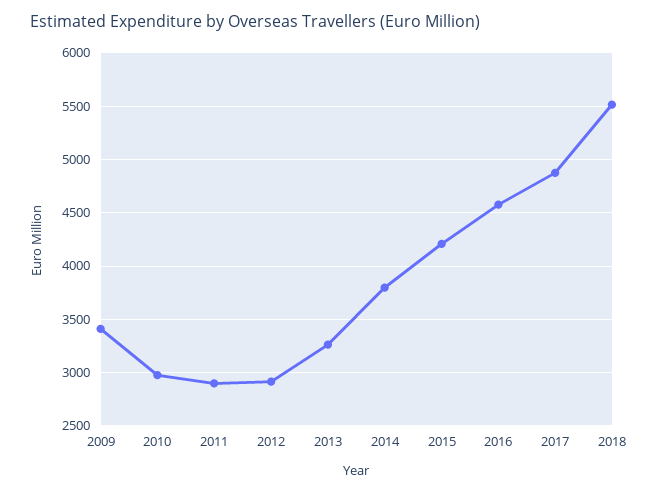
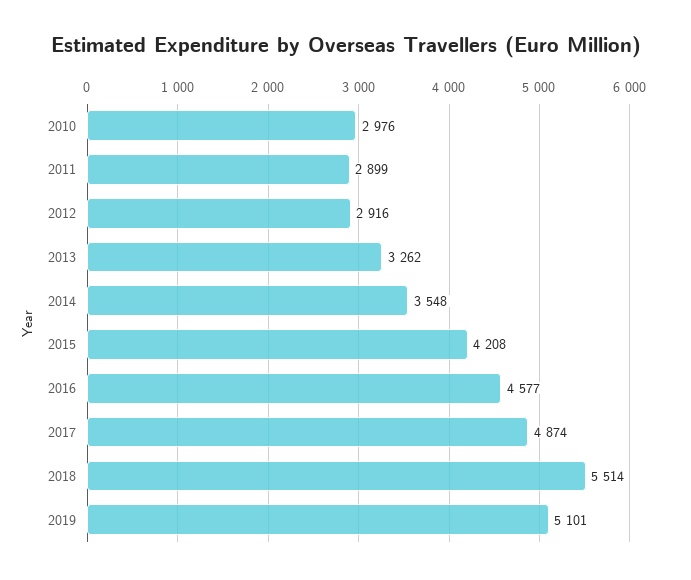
2009: 3400 -> none
2014: 3800 -> 3548
2019: none -> 5101

